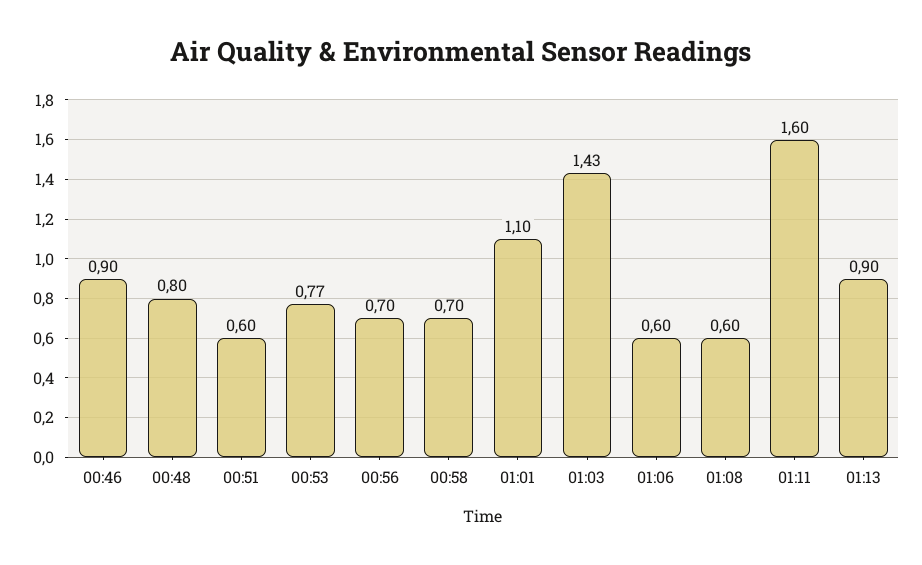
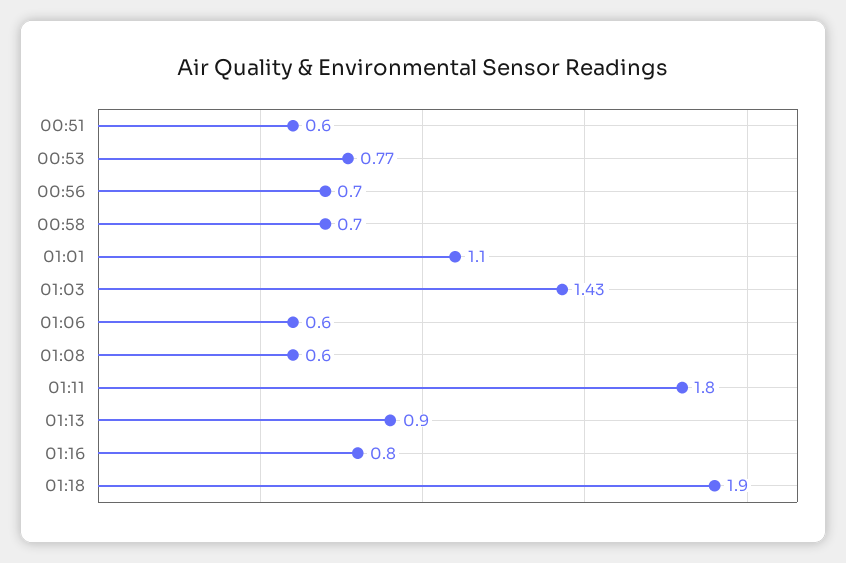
00:46: 0.9 -> none
00:48: 0.8 -> none
01:11: 1.6 -> 1.8
01:16: none -> 0.8
01:18: none -> 1.9

